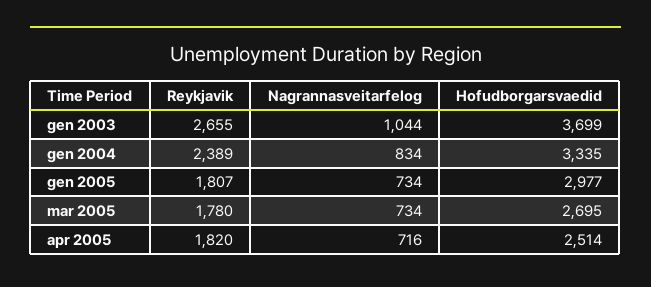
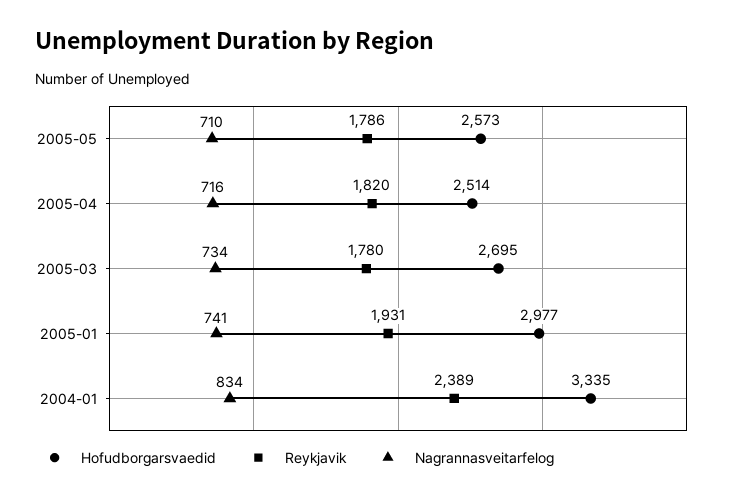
Reykjavik, gen 2003: 2655 -> none
Nagrannasveitarfelog, gen 2003: 1044 -> none
Hofudborgarsvaedid, gen 2003: 3699 -> none
Reykjavik, gen 2005: 1807 -> 1931
Nagrannasveitarfelog, gen 2005: 734 -> 741
Hofudborgarsvaedid, 2005-05: none -> 2573
Reykjavik, 2005-05: none -> 1786
Nagrannasveitarfelog, 2005-05: none -> 710

